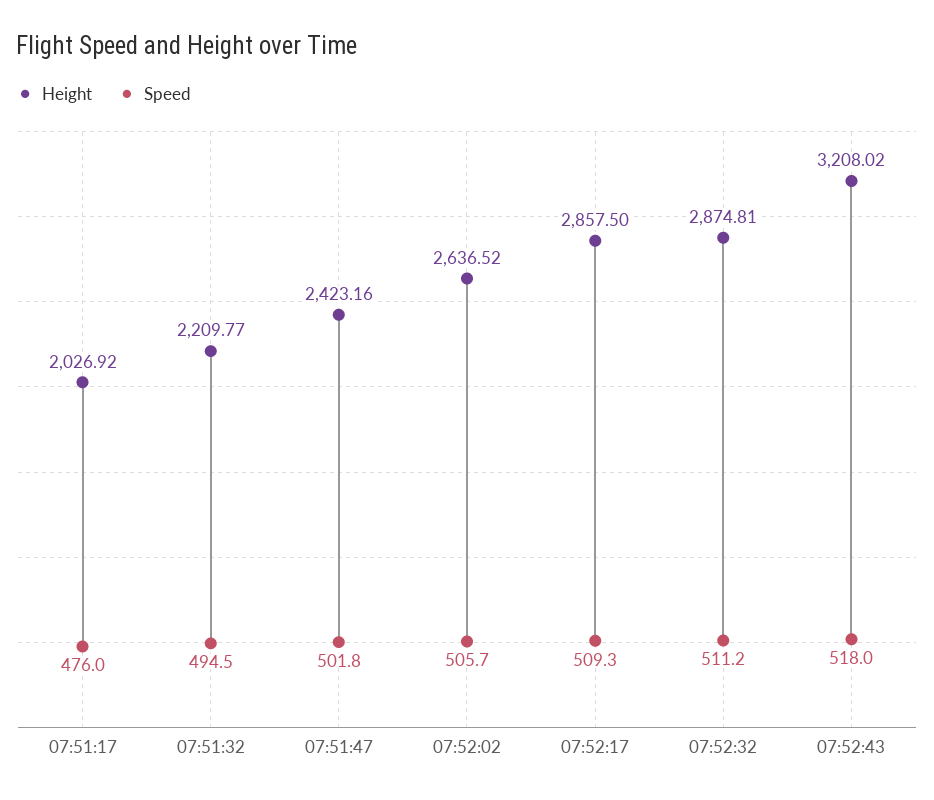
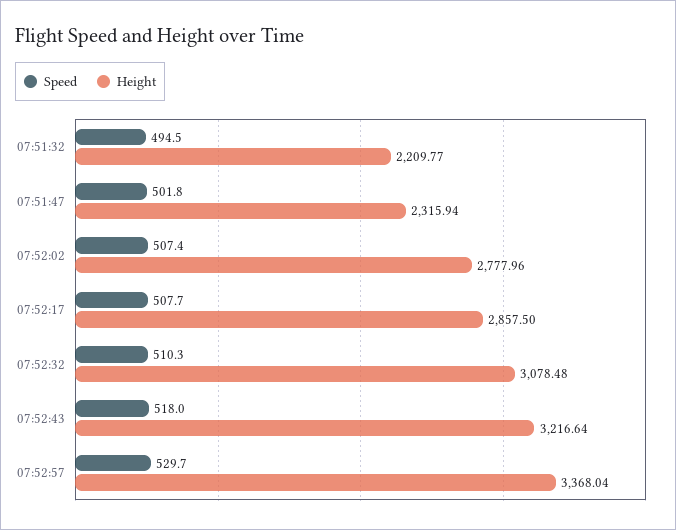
Height, 07:51:17: 2026.92 -> none
Speed, 07:51:17: 476 -> none
Height, 07:51:47: 2423.16 -> 2315.94
Height, 07:52:02: 2636.52 -> 2777.96
Speed, 07:52:02: 505.7 -> 507.4
Speed, 07:52:17: 509.3 -> 507.7
Height, 07:52:32: 2874.81 -> 3078.48
Speed, 07:52:32: 511.2 -> 510.3
Height, 07:52:43: 3208.02 -> 3216.64
Speed, 07:52:57: none -> 529.7
Height, 07:52:57: none -> 3368.04

